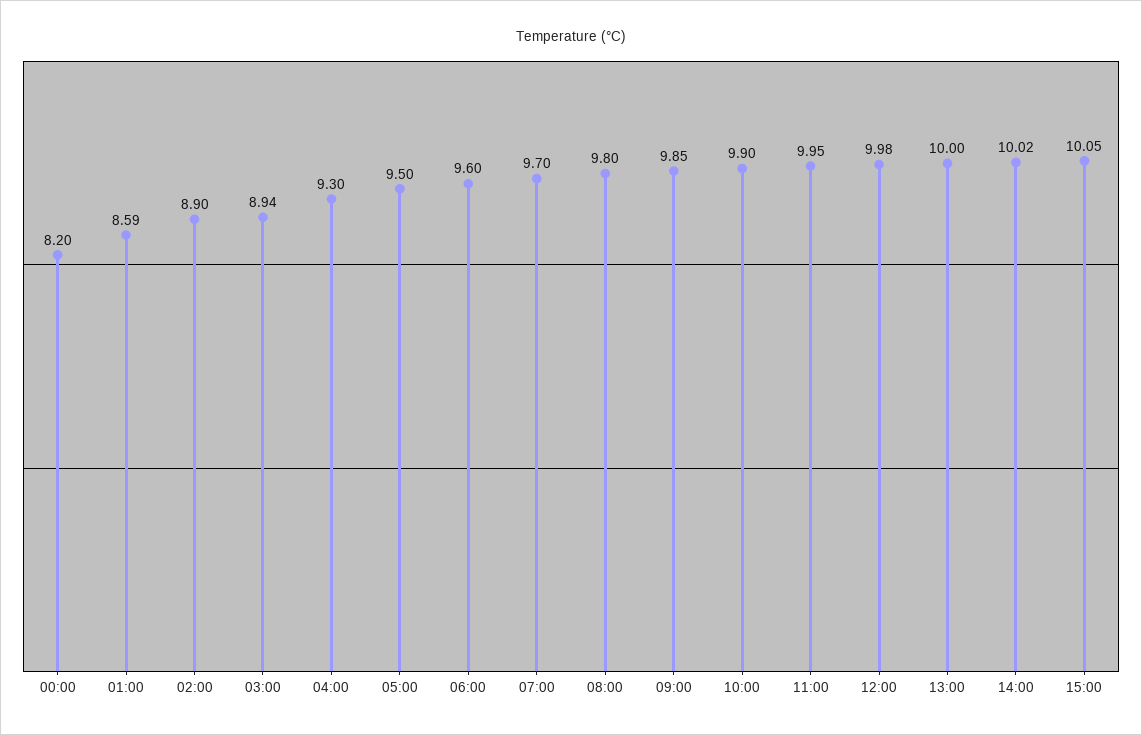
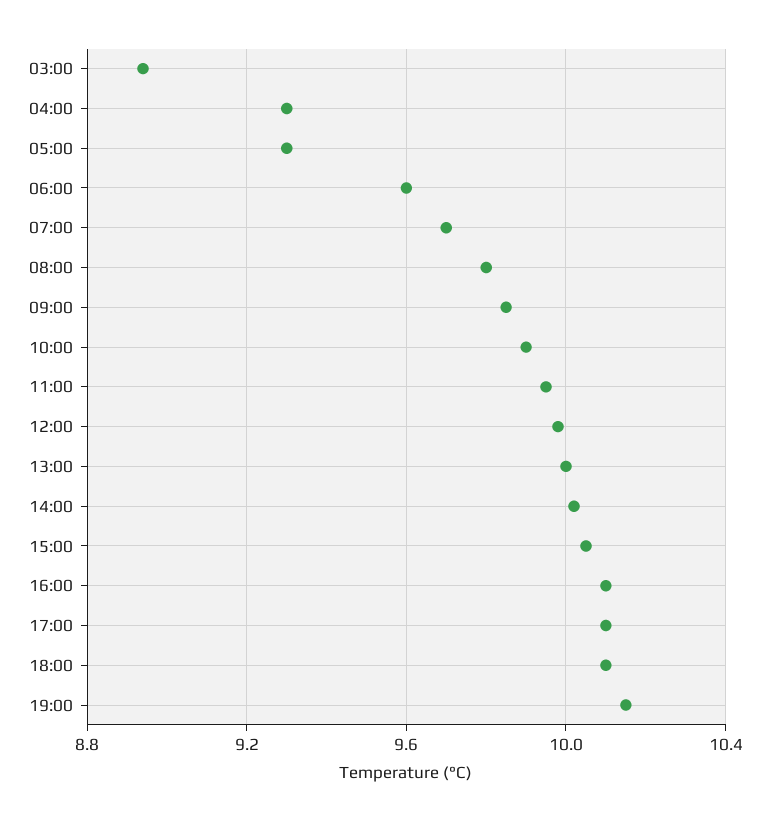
00:00: 8.2 -> none
01:00: 8.59 -> none
02:00: 8.9 -> none
05:00: 9.5 -> 9.3
16:00: none -> 10.1
17:00: none -> 10.1
18:00: none -> 10.1
19:00: none -> 10.15

